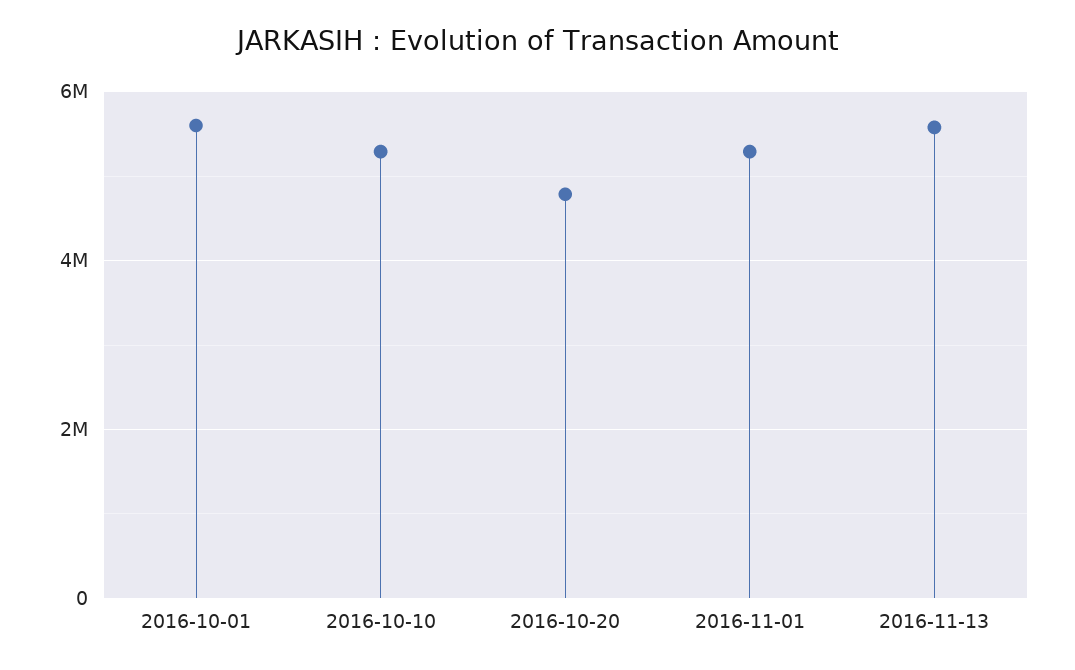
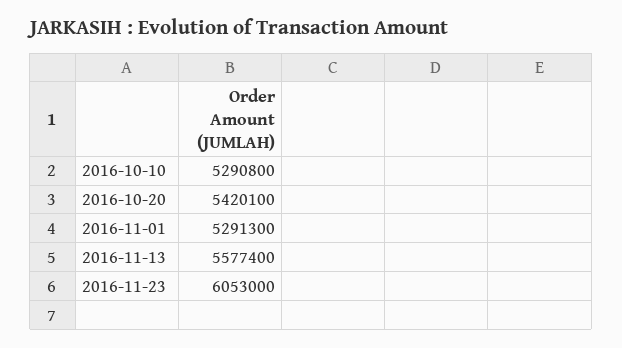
2016-10-01: 5600000 -> none
2016-10-20: 4800000 -> 5420100
2016-11-23: none -> 6053000

